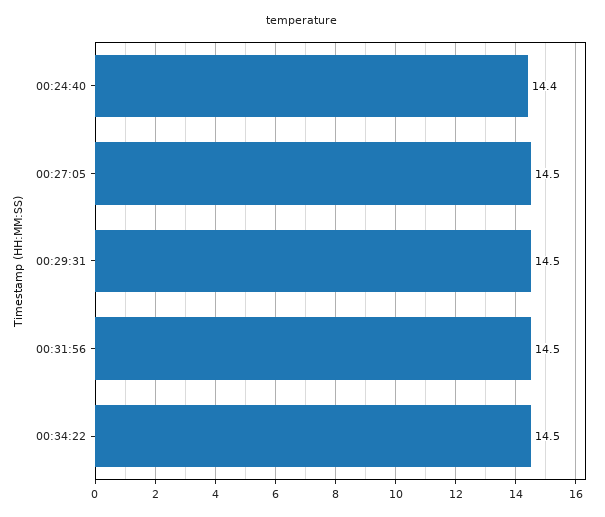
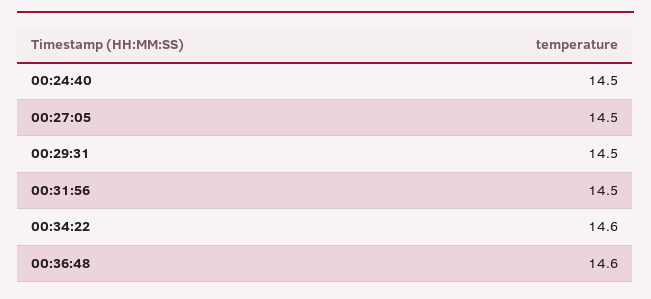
00:24:40: 14.4 -> 14.5
00:34:22: 14.5 -> 14.6
00:36:48: none -> 14.6

